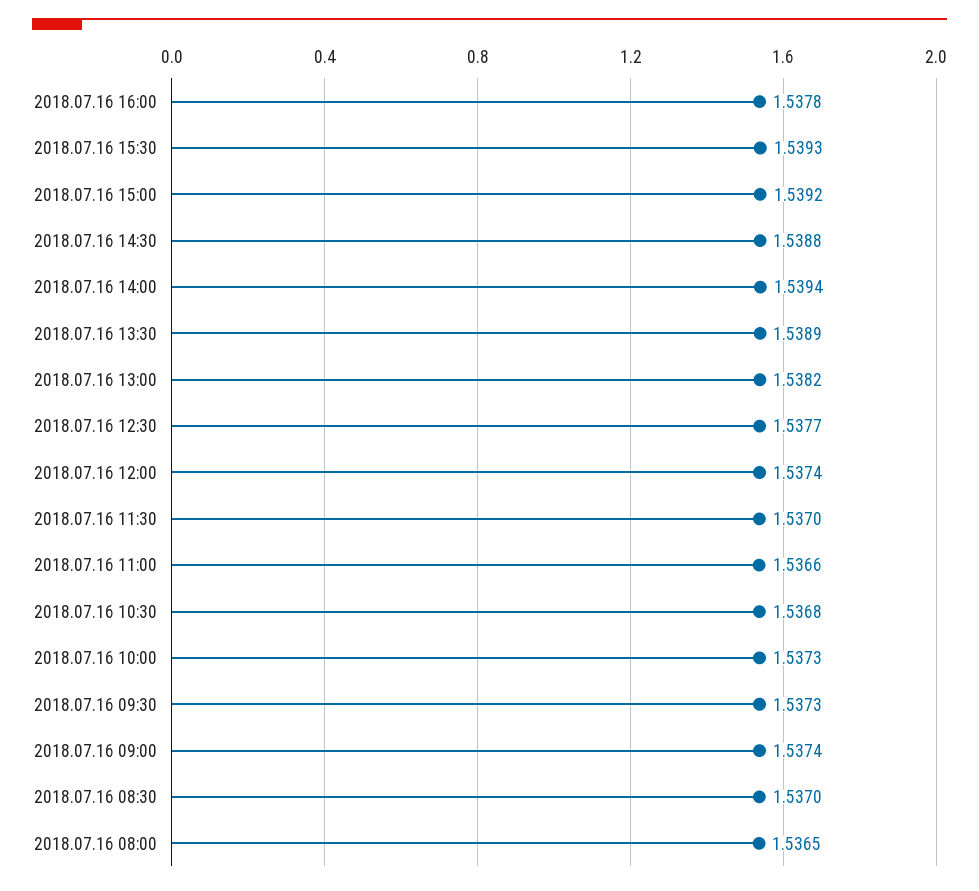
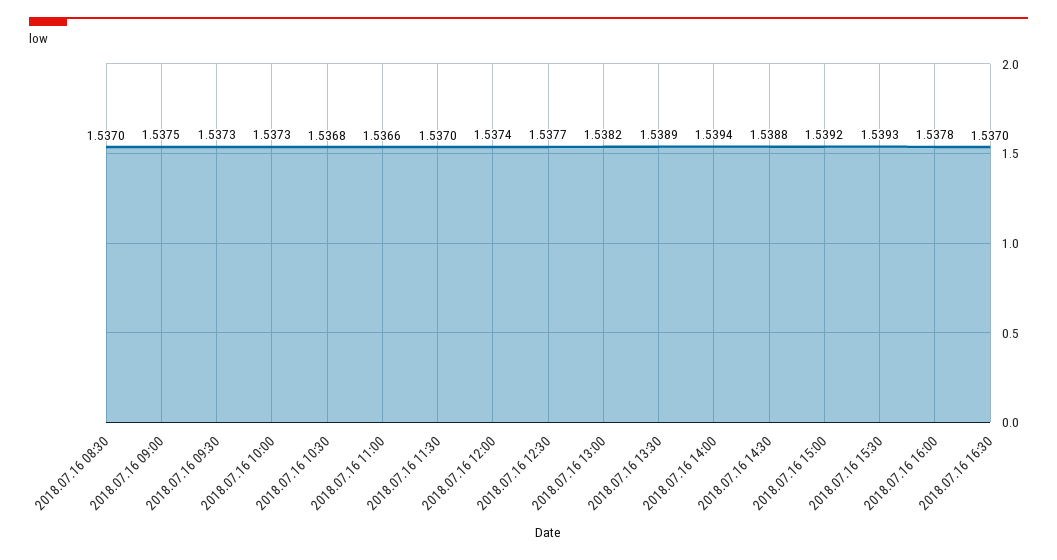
2018.07.16 09:00: 1.5374 -> 1.5375
2018.07.16 08:00: 1.5365 -> none
2018.07.16 16:30: none -> 1.537

